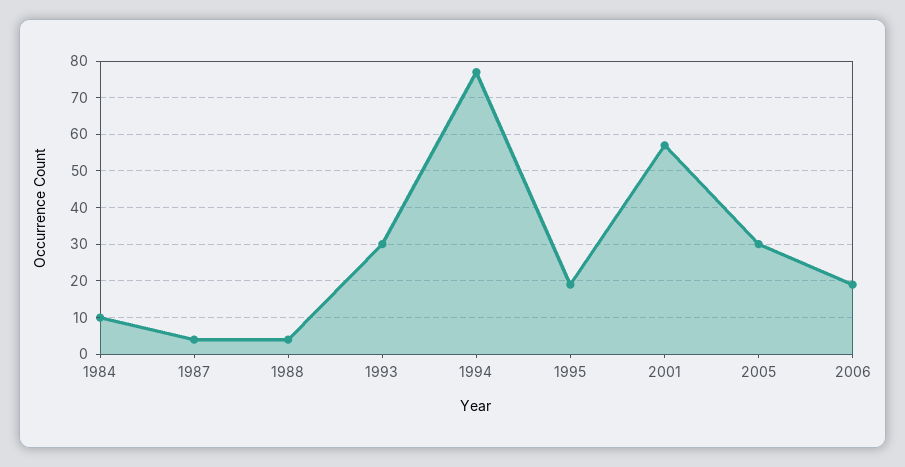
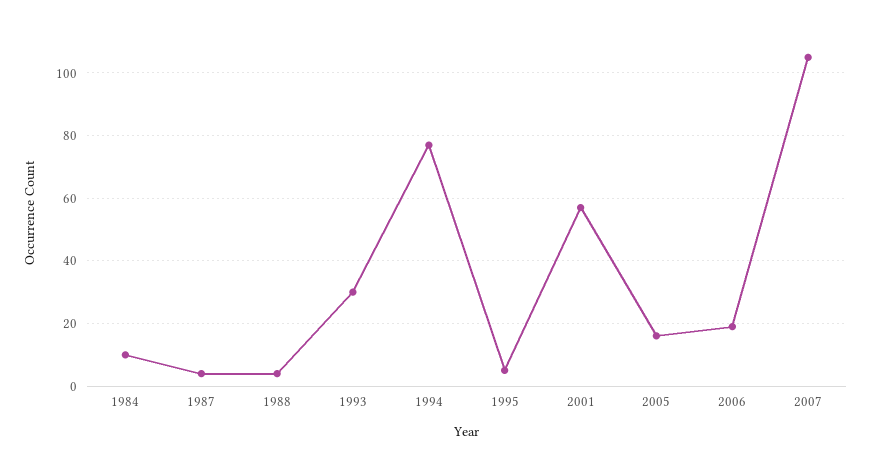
1995: 20 -> 5
2005: 30 -> 15
2007: none -> 105

